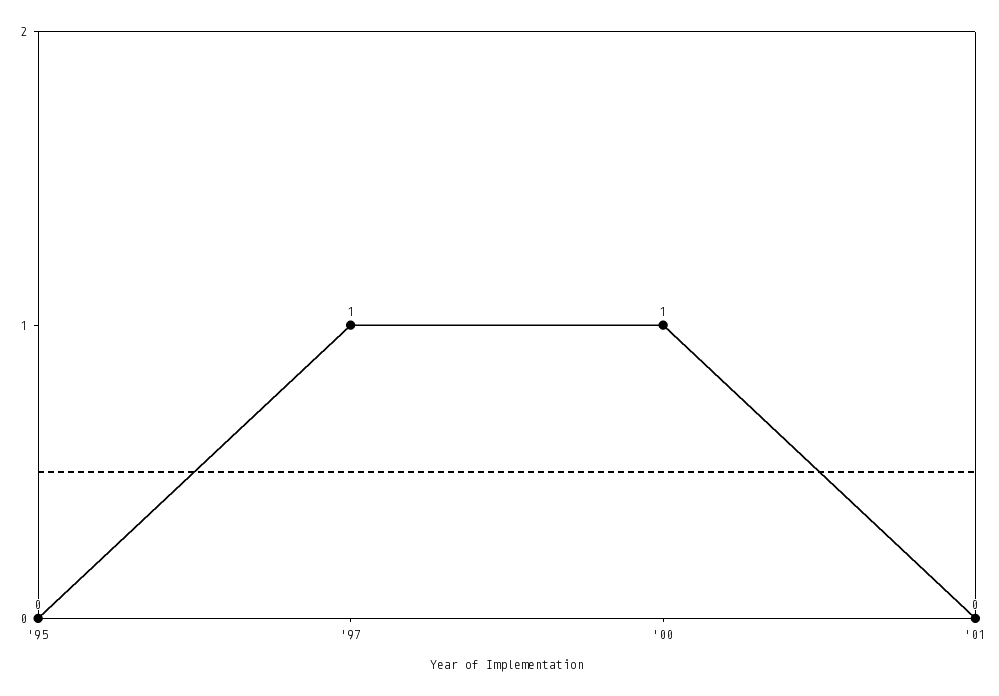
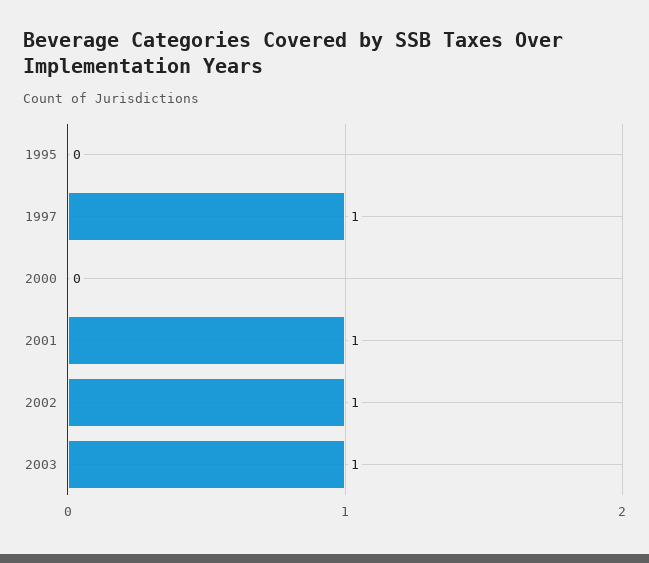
'00: 1 -> 0
'01: 0 -> 1
2002: none -> 1
2003: none -> 1

